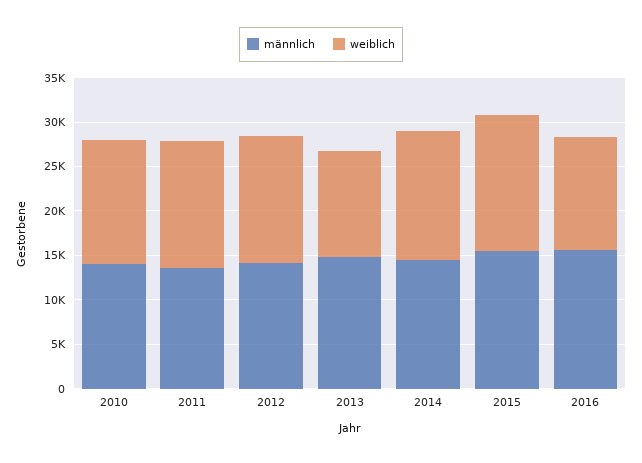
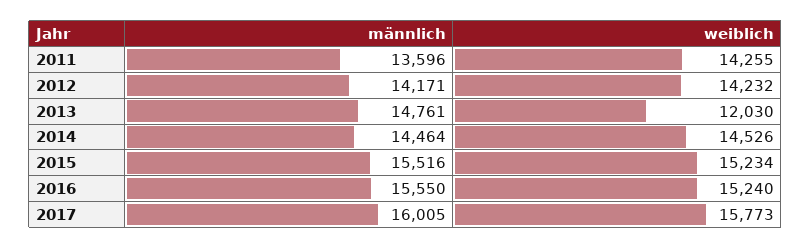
männlich, 2010: 14000 -> none
weiblich, 2010: 14000 -> none
weiblich, 2016: 13000 -> 15240
männlich, 2017: none -> 16005
weiblich, 2017: none -> 15773

